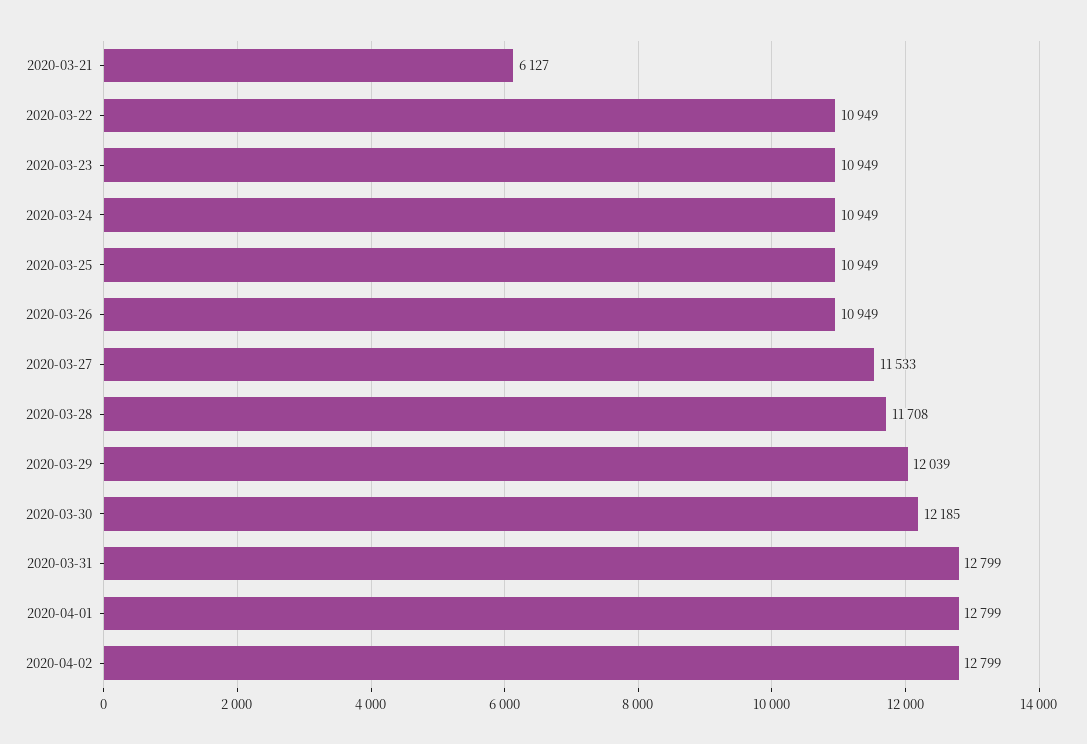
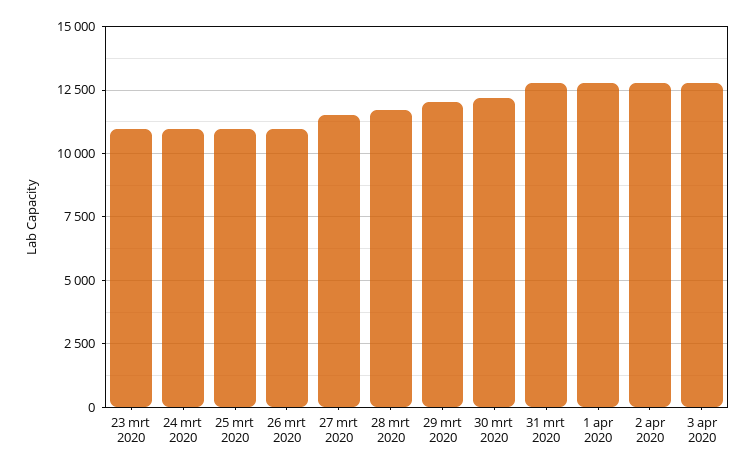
2020-03-21: 6127 -> none
2020-03-22: 10949 -> none
3 apr 2020: none -> 12750

